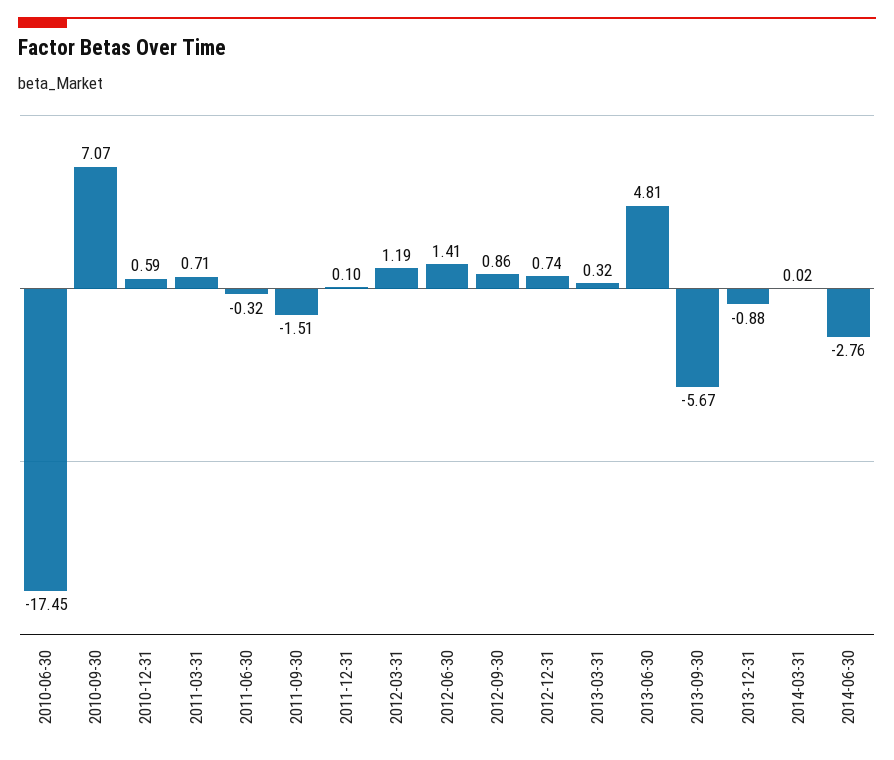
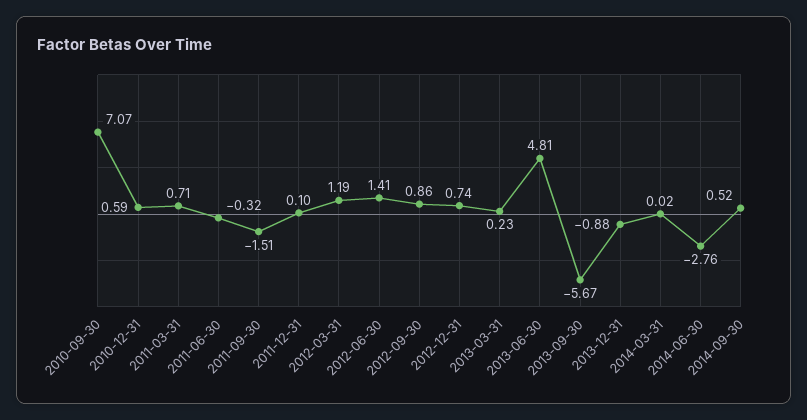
2010-06-30: -17.45 -> none
2013-03-31: 0.32 -> 0.23
2014-09-30: none -> 0.52

